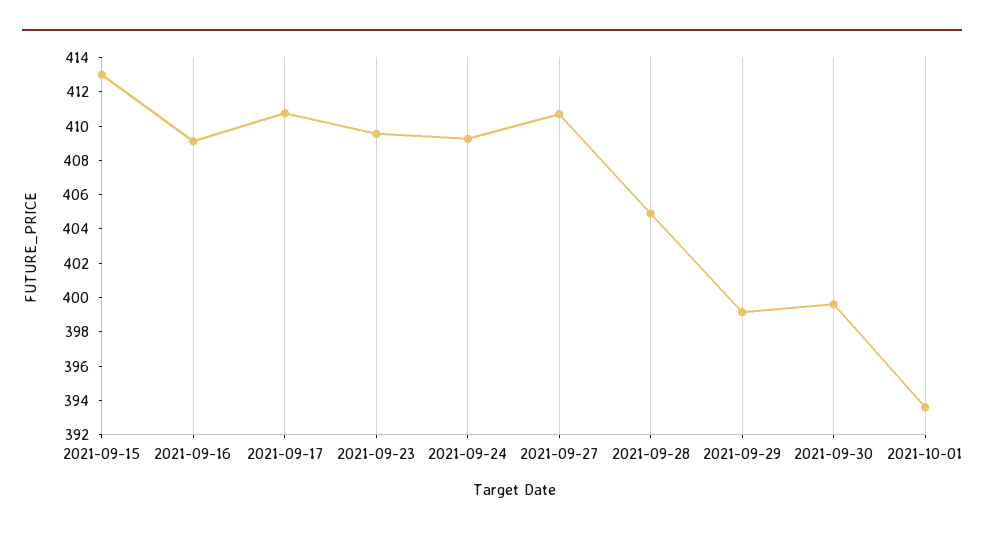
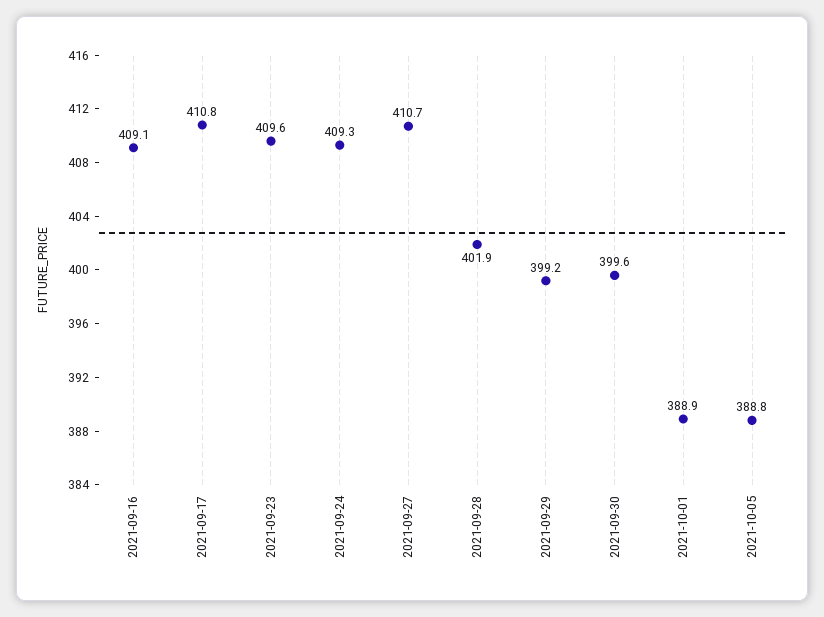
2021-09-15: 413 -> none
2021-09-28: 405 -> 401.9
2021-10-01: 393.5 -> 388.9
2021-10-05: none -> 388.8

